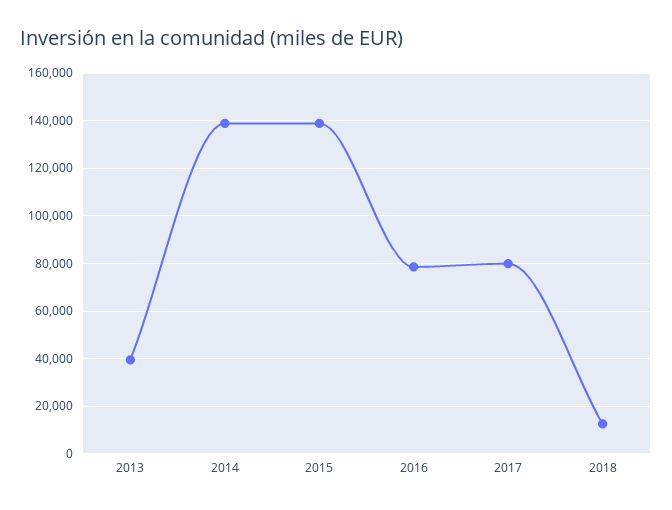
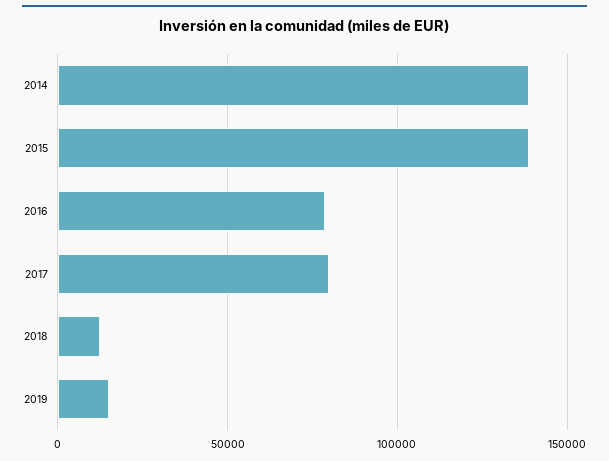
2013: 40000 -> none
2019: none -> 15000

